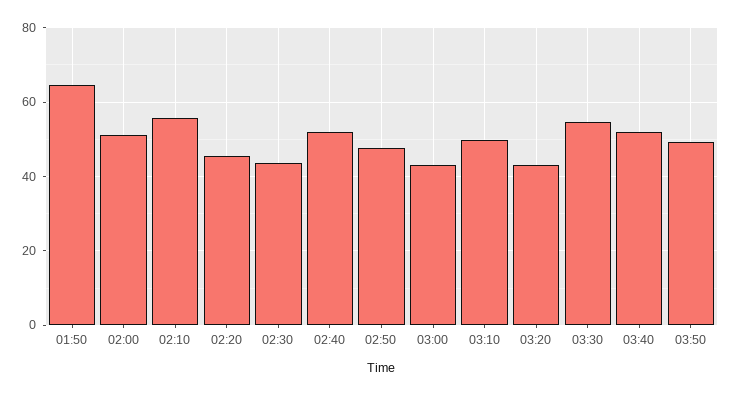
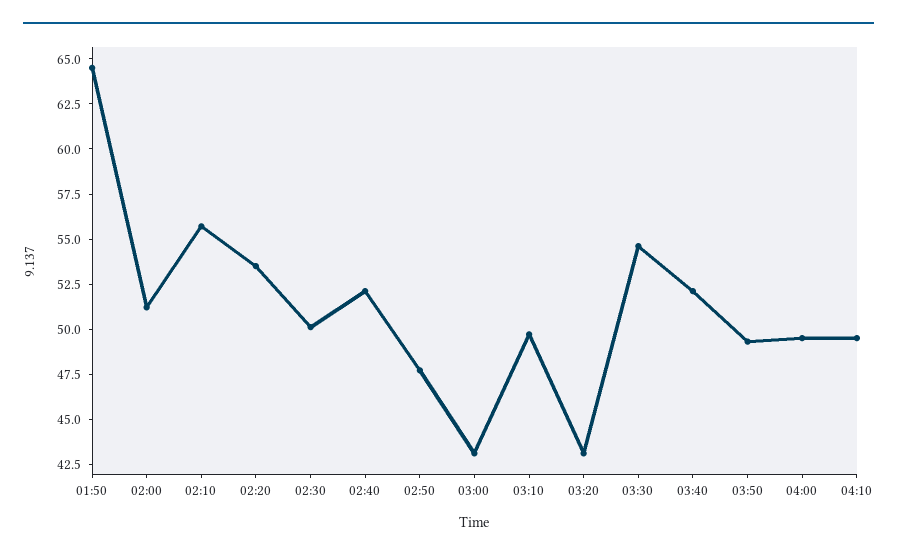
02:20: 46 -> 53.5
02:30: 44 -> 50
04:00: none -> 49.5
04:10: none -> 49.5

